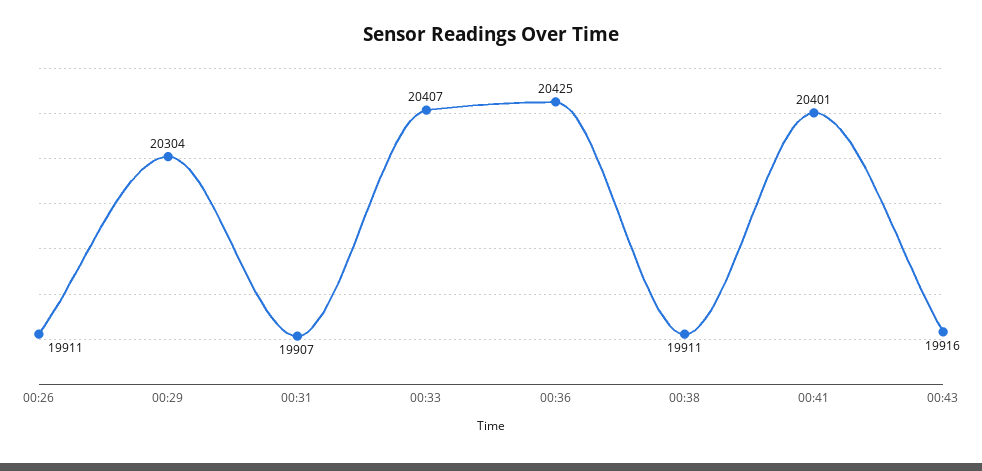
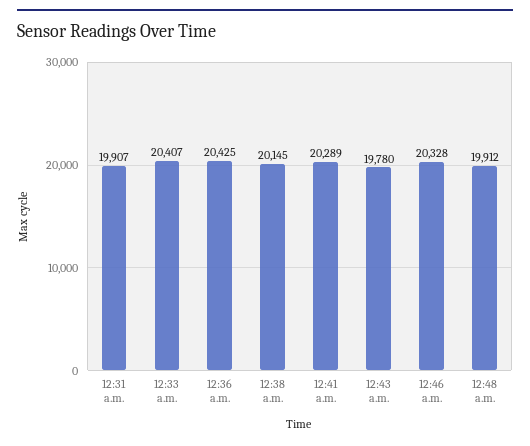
00:26: 19911 -> none
00:29: 20304 -> none
00:38: 19911 -> 20145
00:41: 20401 -> 20289
00:43: 19916 -> 19780
12:46 a.m.: none -> 20328
12:48 a.m.: none -> 19912

